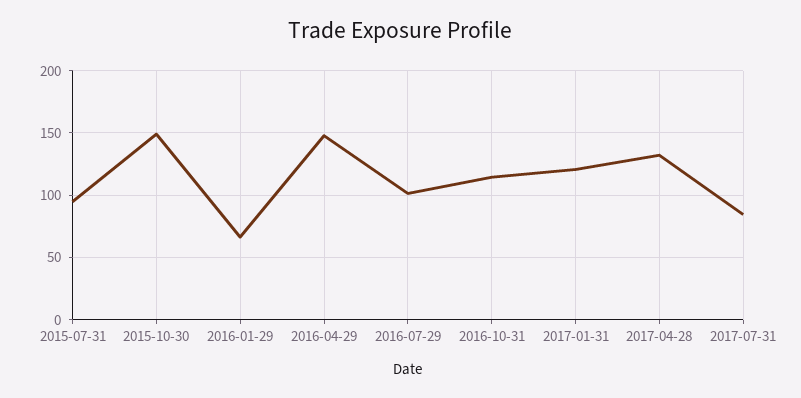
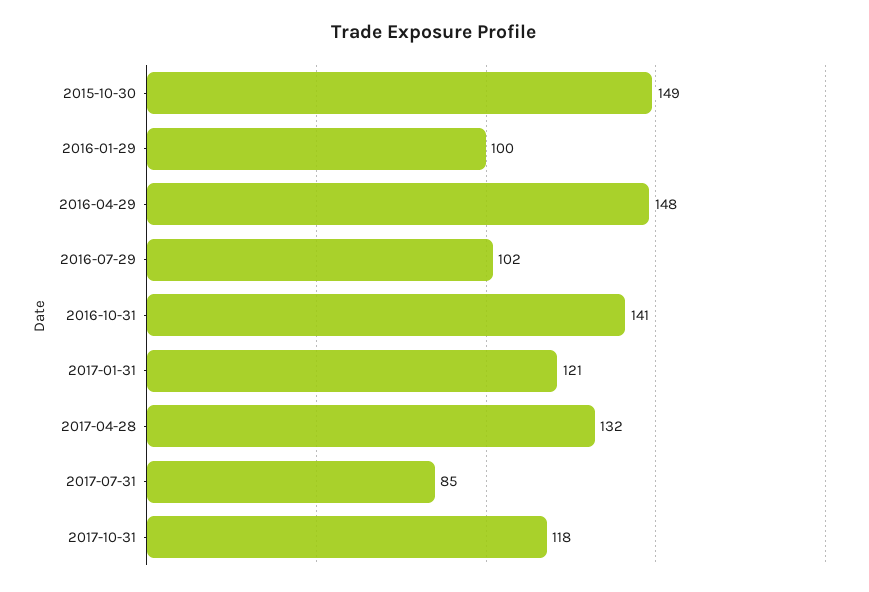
2015-07-31: 95 -> none
2016-01-29: 65 -> 100
2016-10-31: 115 -> 141
2017-10-31: none -> 118

